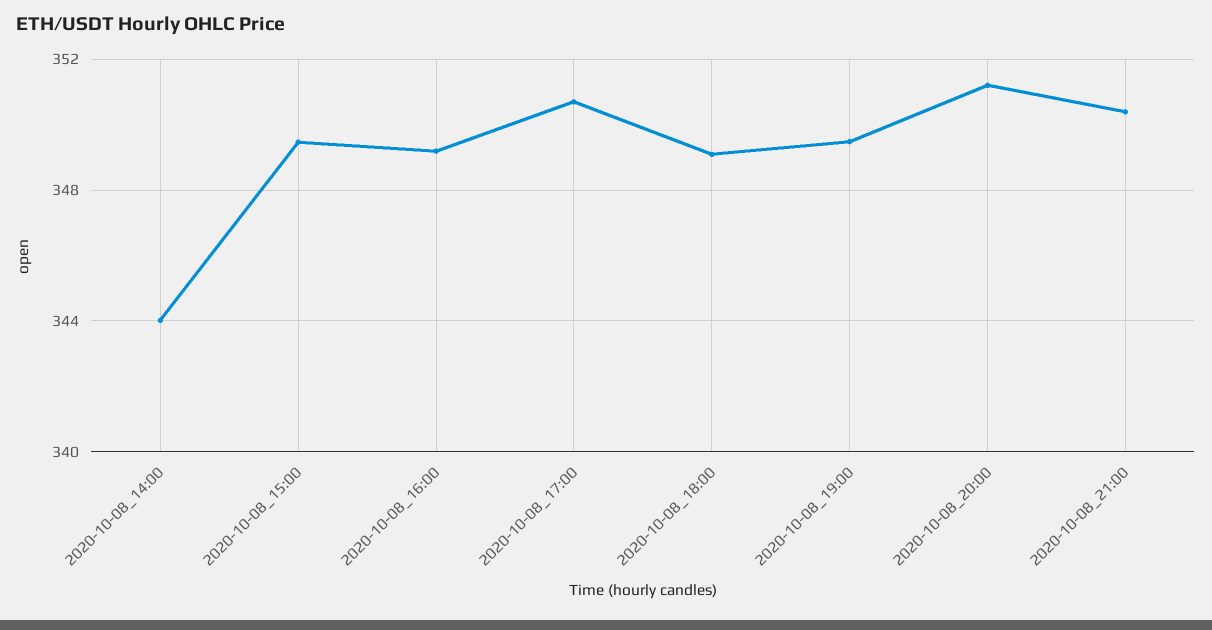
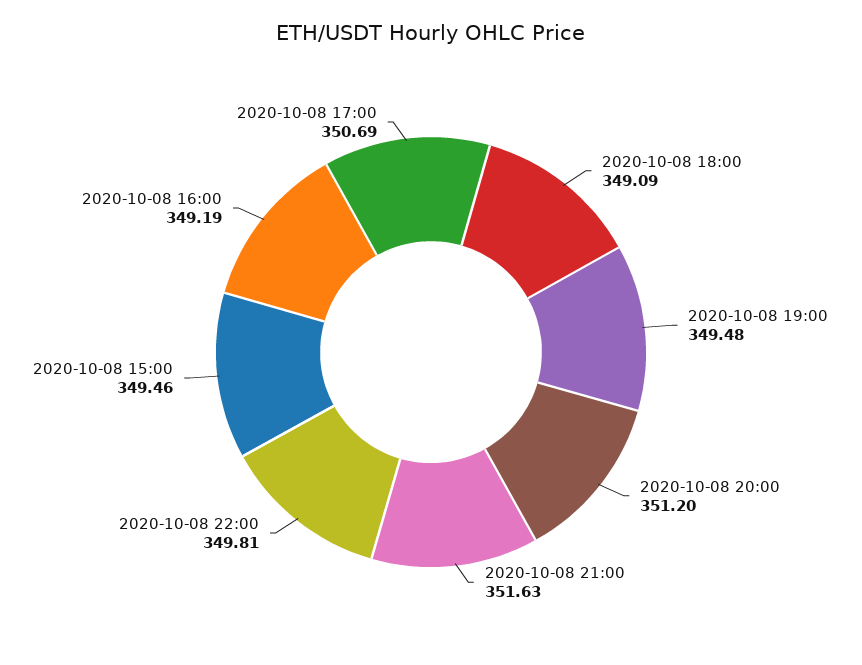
2020-10-08_14:00: 344 -> none
2020-10-08_21:00: 350.5 -> 351.63
2020-10-08 22:00: none -> 349.81

